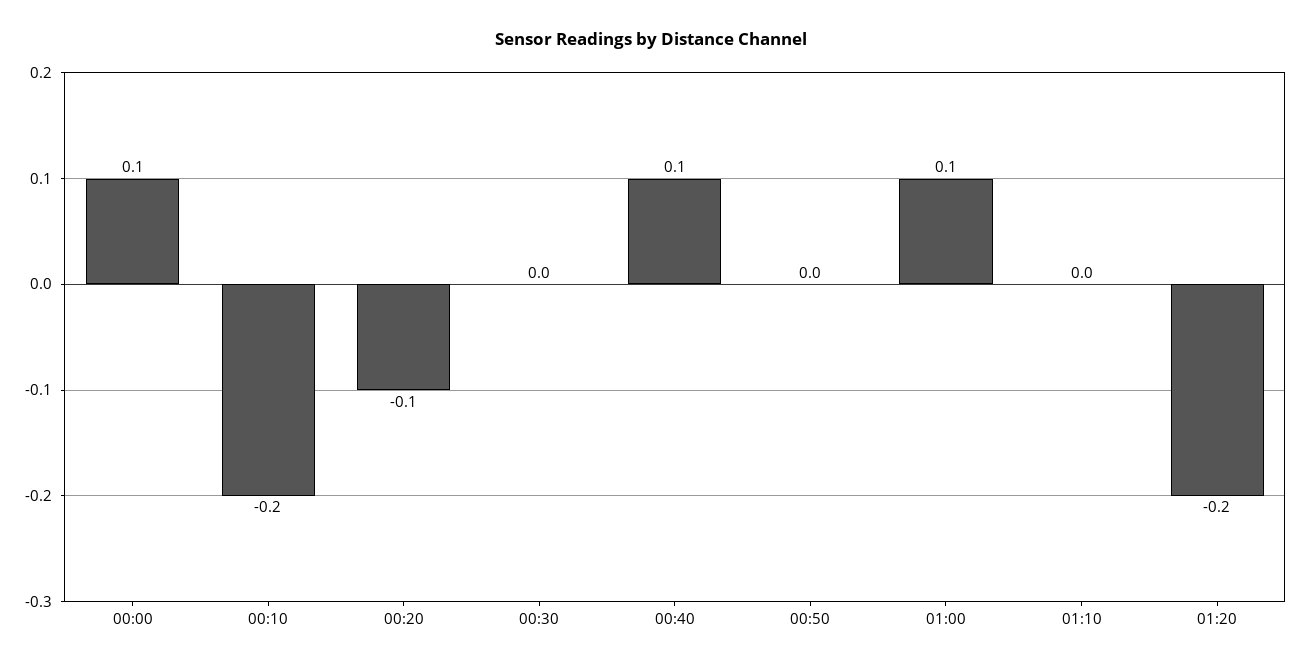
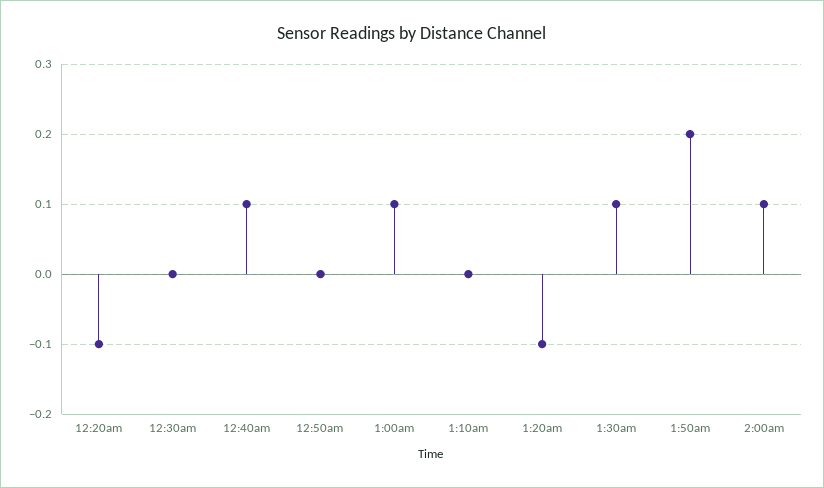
00:00: 0.1 -> none
00:10: -0.2 -> none
01:20: -0.2 -> -0.1
1:30am: none -> 0.1
1:50am: none -> 0.2
2:00am: none -> 0.1

